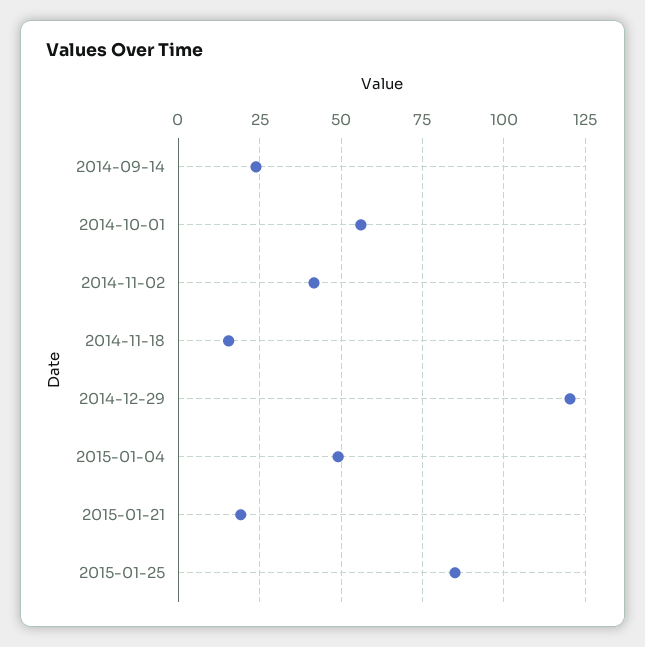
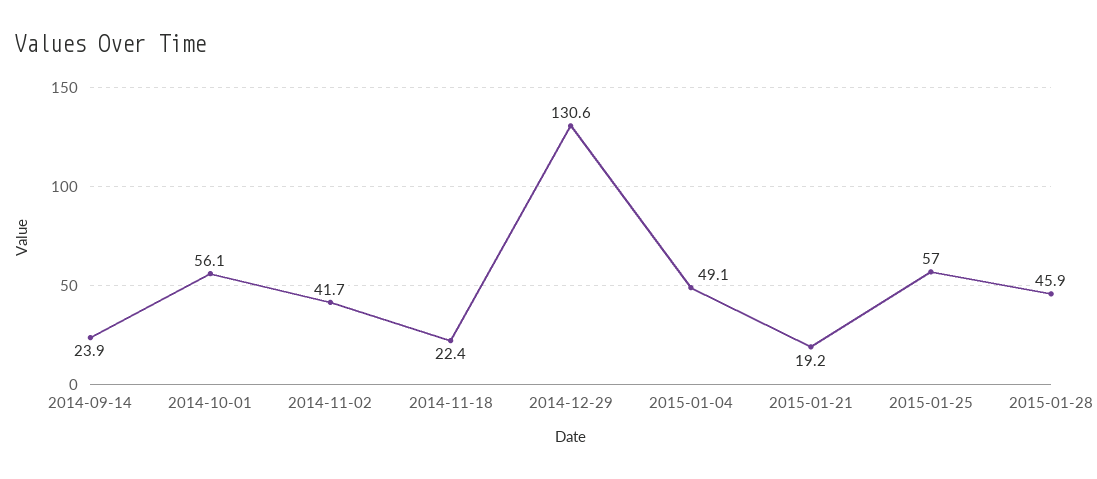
2014-11-18: 15 -> 22.4
2014-12-29: 120 -> 130.6
2015-01-25: 85 -> 57
2015-01-28: none -> 45.9

